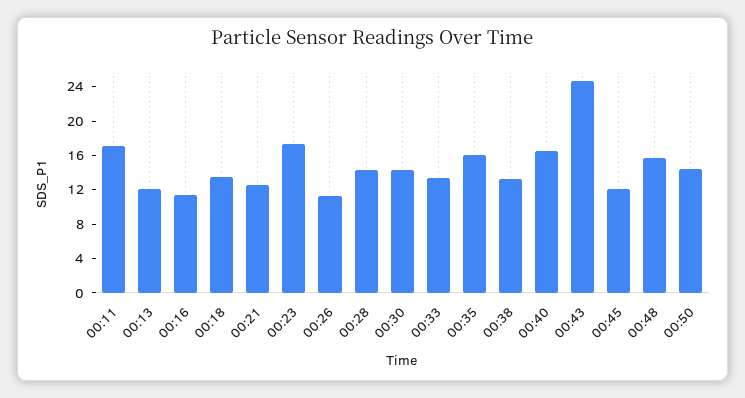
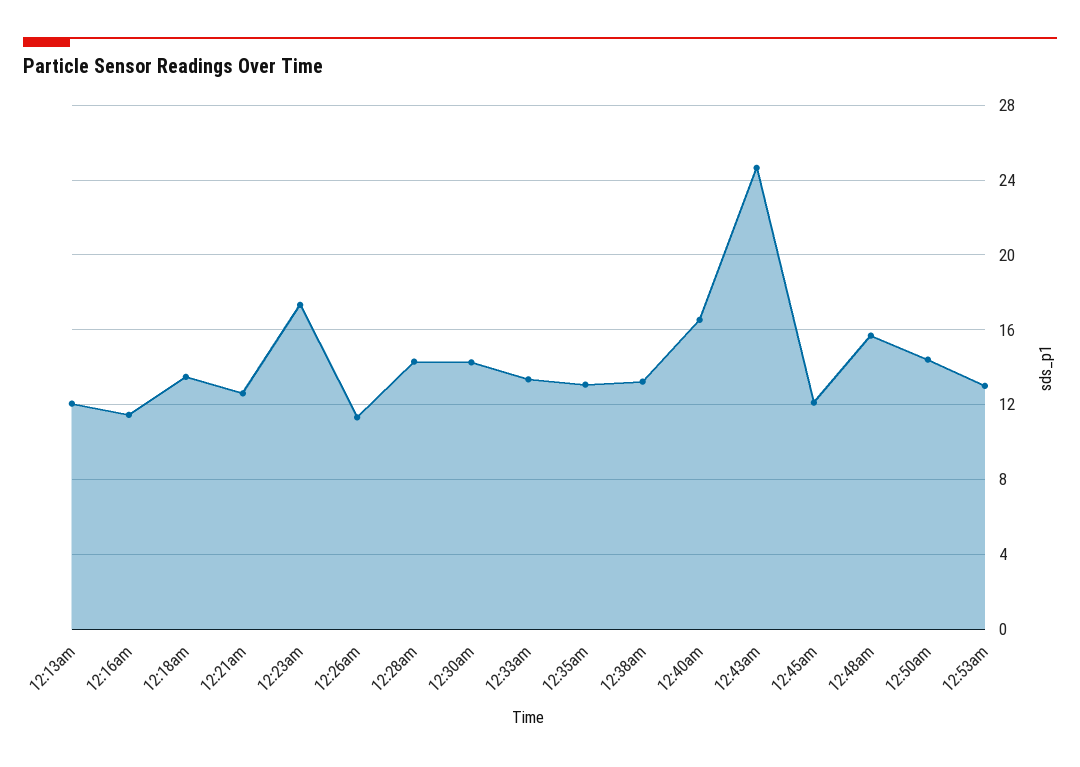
00:11: 17 -> none
00:35: 16 -> 13
12:53am: none -> 13

